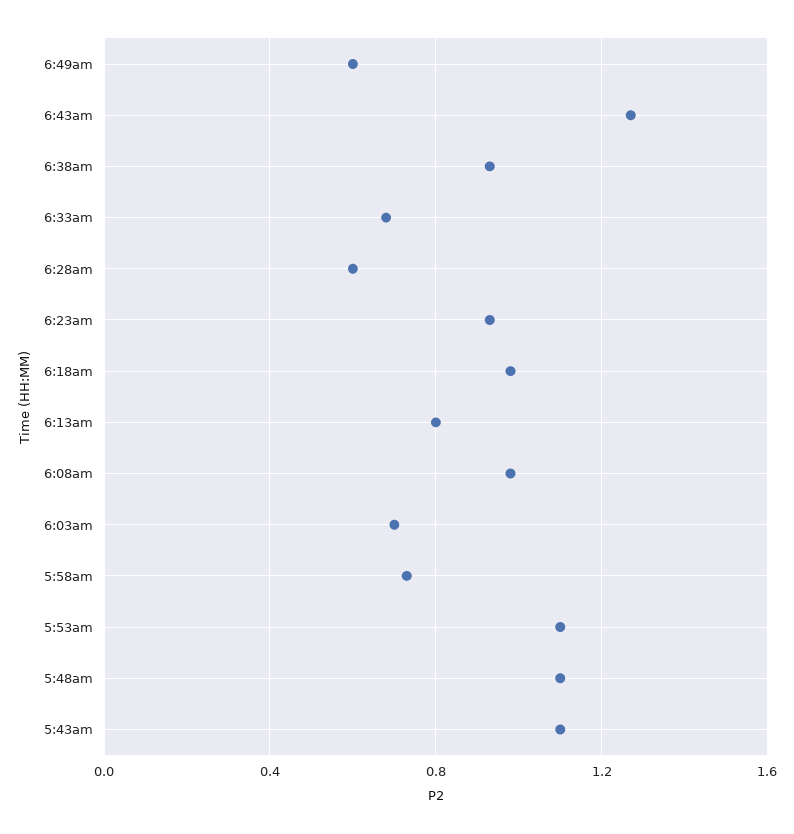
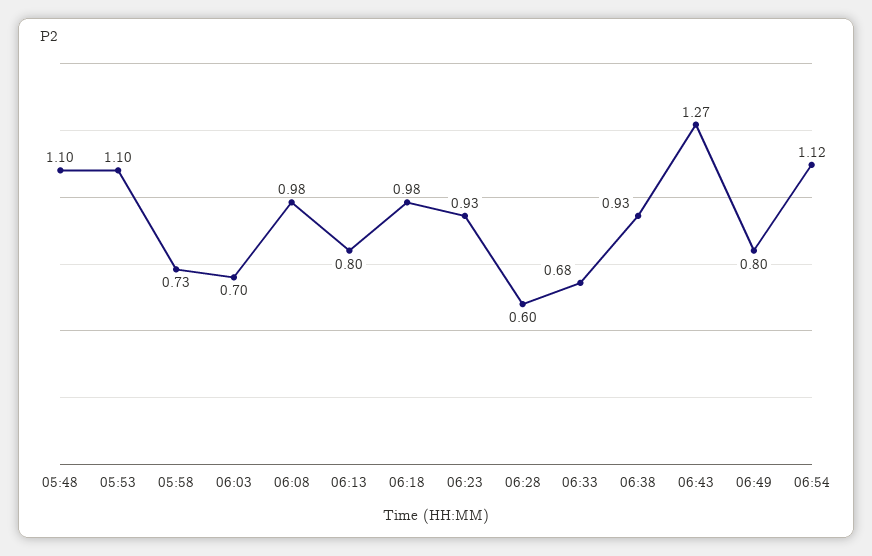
6:49am: 0.6 -> 0.8
5:43am: 1.1 -> none
06:54: none -> 1.12

